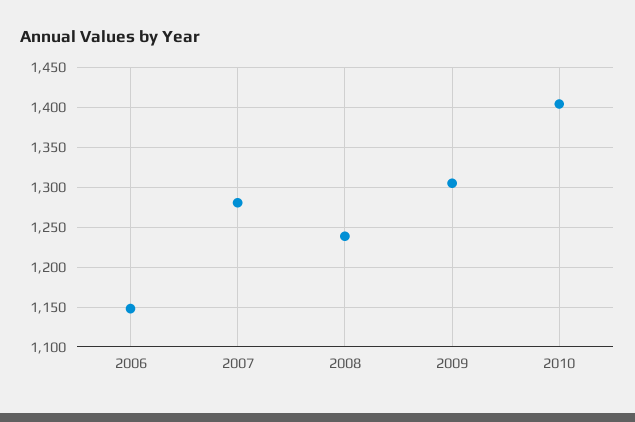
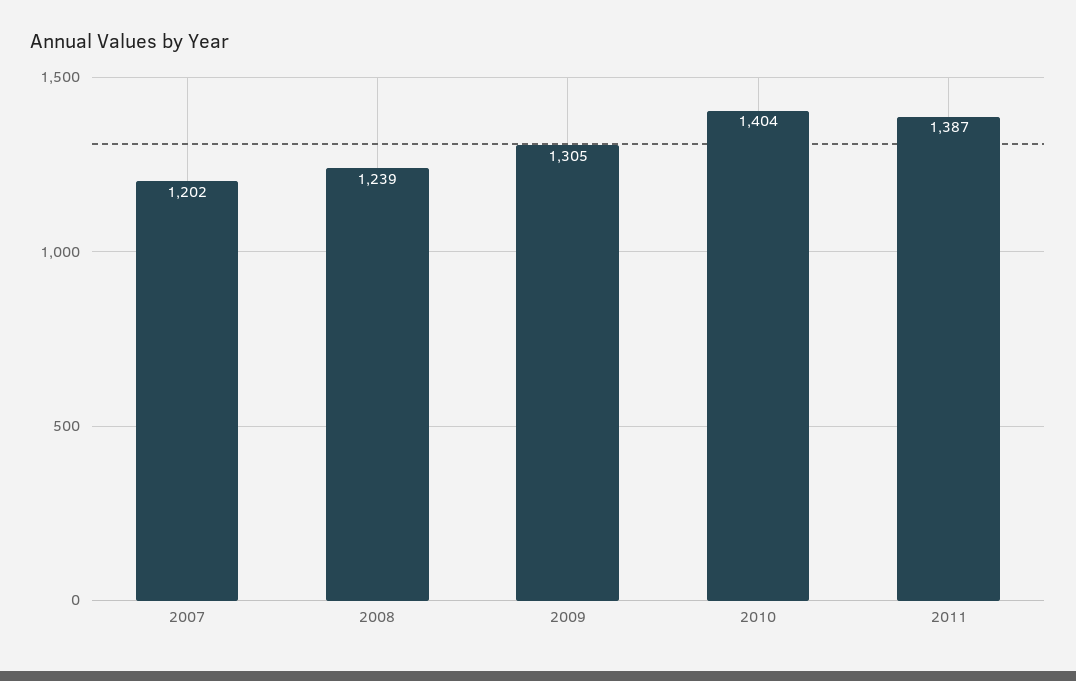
2006: 1150 -> none
2007: 1280 -> 1202
2011: none -> 1387

